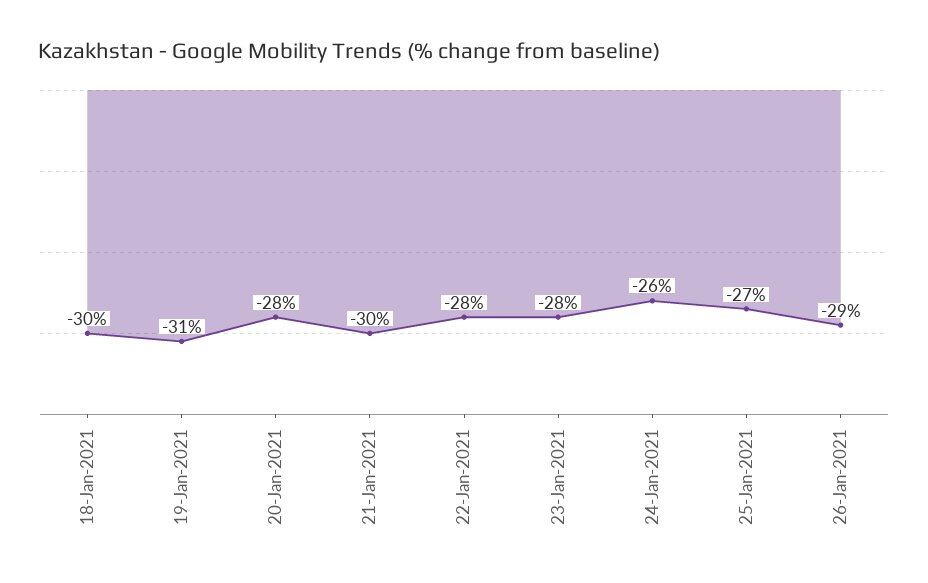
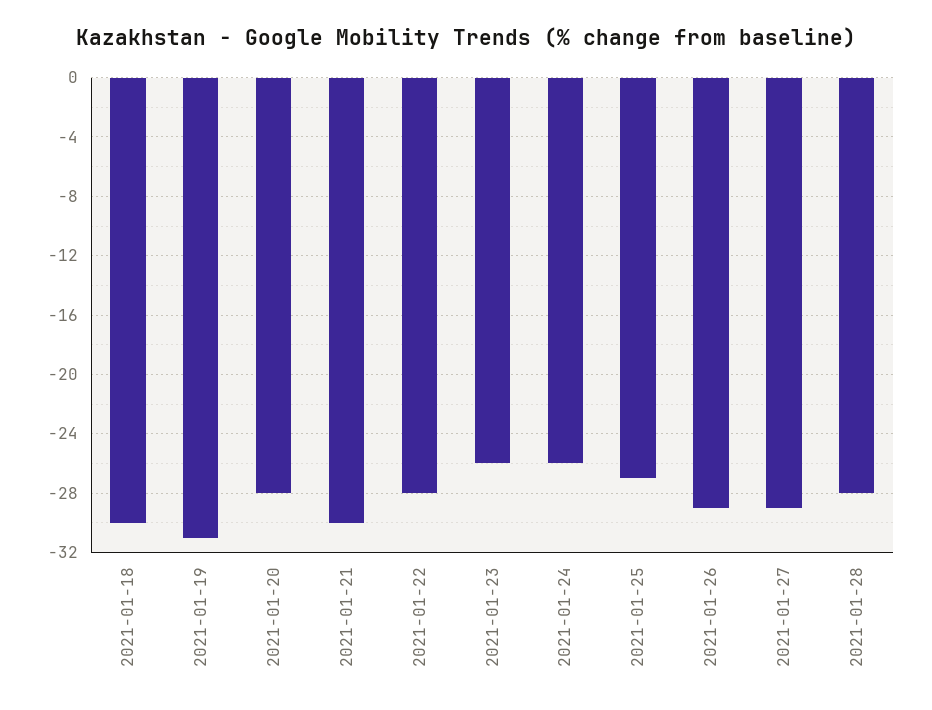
23-Jan-2021: -28 -> -26
2021-01-27: none -> -29
2021-01-28: none -> -28

